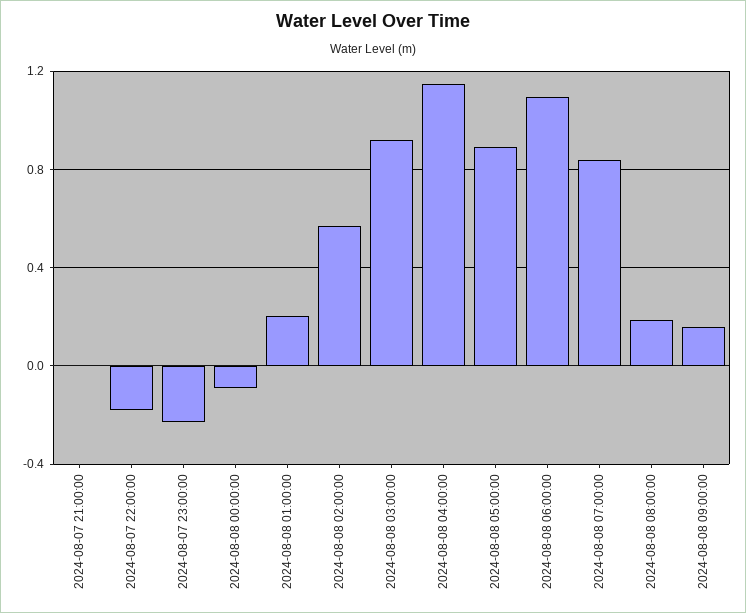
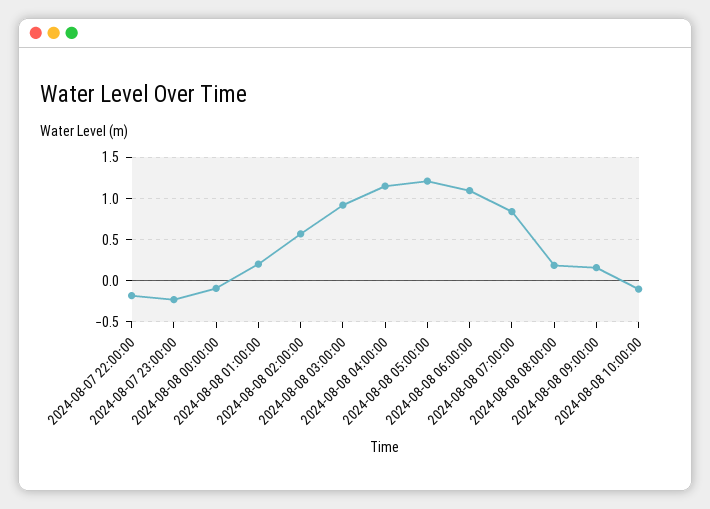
2024-08-07 21:00:00: 0 -> none
2024-08-08 05:00:00: 0.9 -> 1.2
2024-08-08 10:00:00: none -> -0.1

